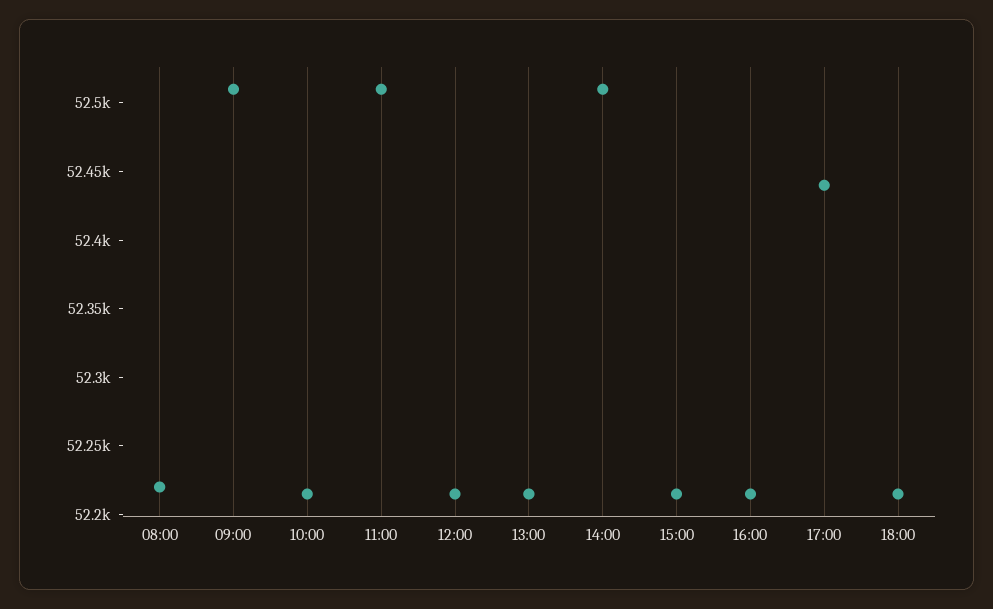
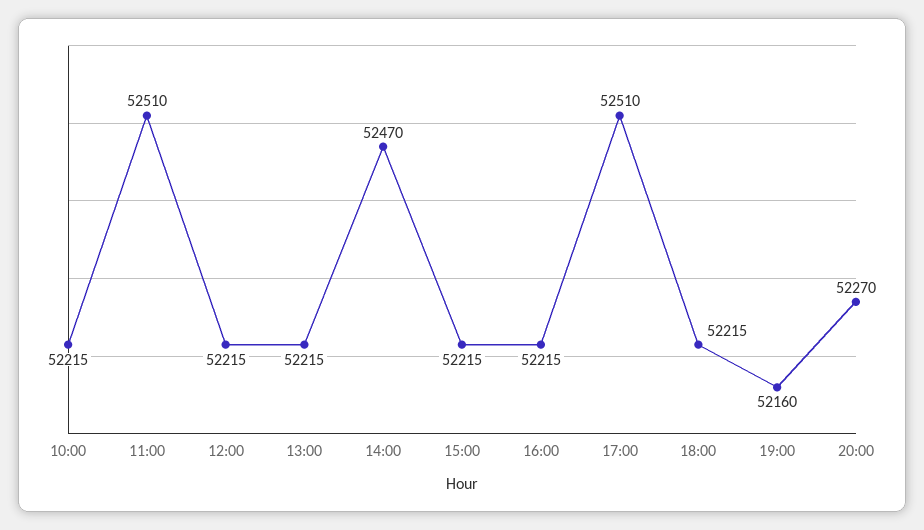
08:00: 52220 -> none
09:00: 52510 -> none
14:00: 52510 -> 52470
17:00: 52440 -> 52510
19:00: none -> 52160
20:00: none -> 52270

